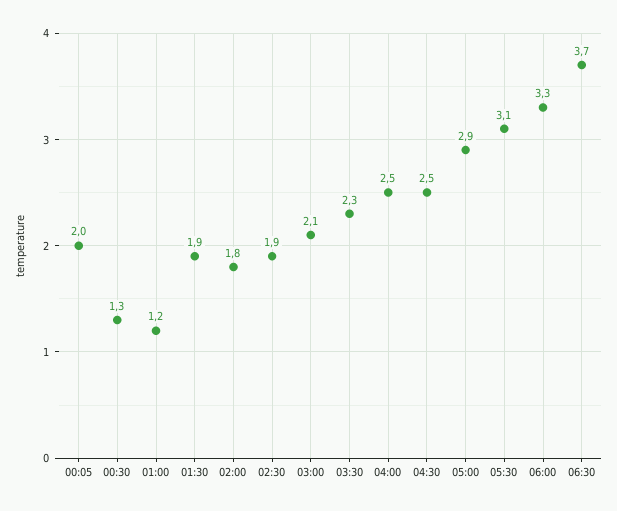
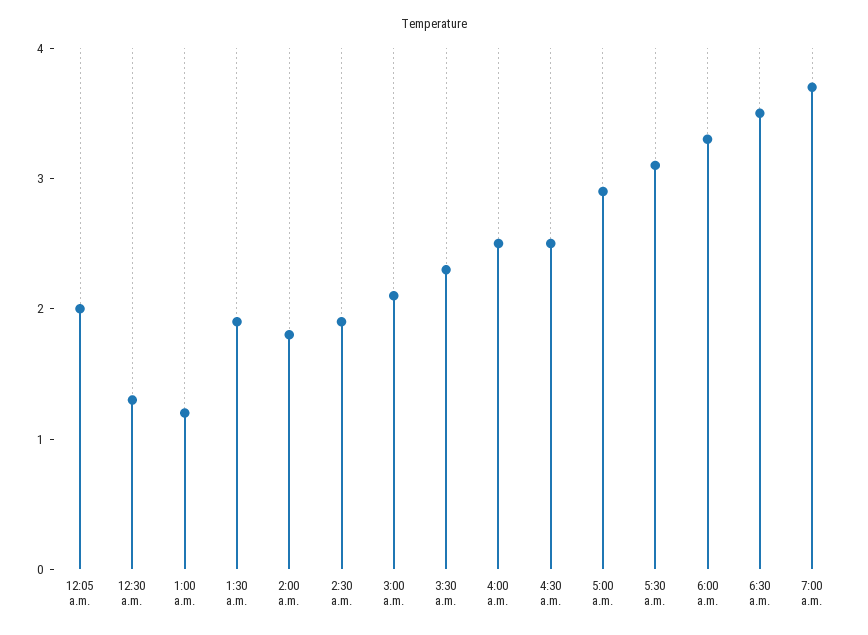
06:30: 3.7 -> 3.5
7:00 a.m.: none -> 3.7

